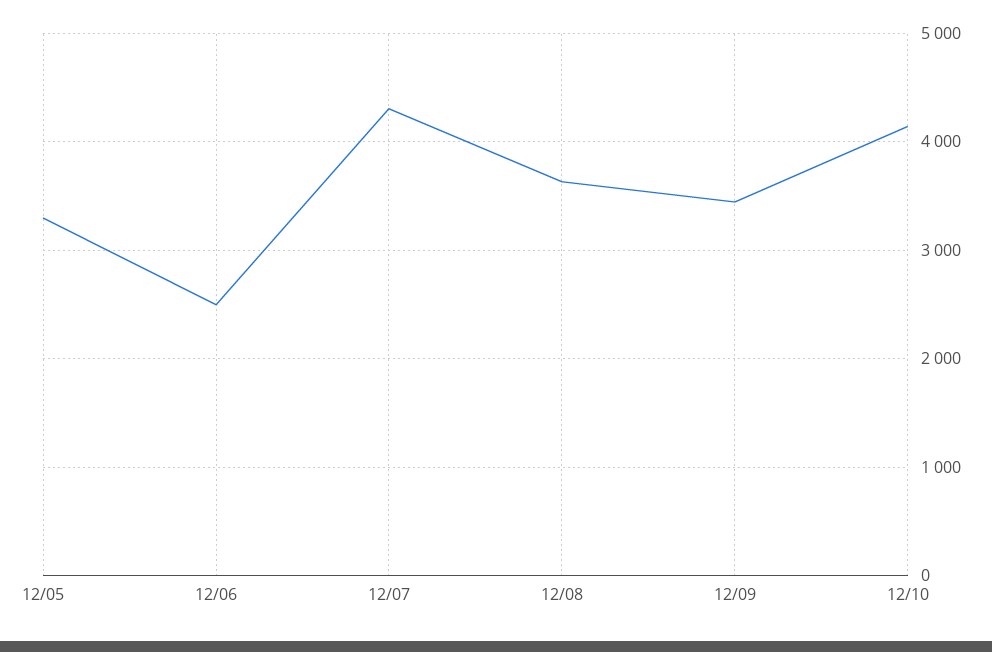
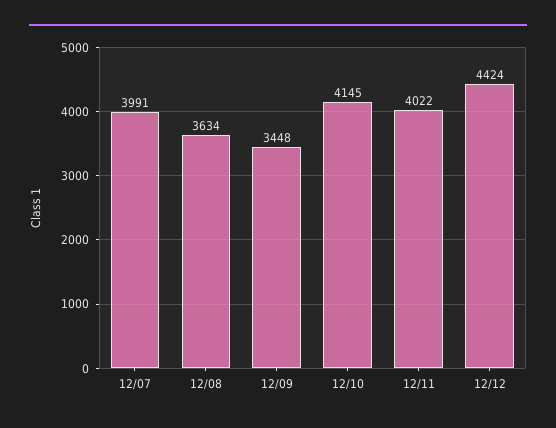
12/05: 3300 -> none
12/06: 2500 -> none
12/07: 4300 -> 3991
12/11: none -> 4022
12/12: none -> 4424

